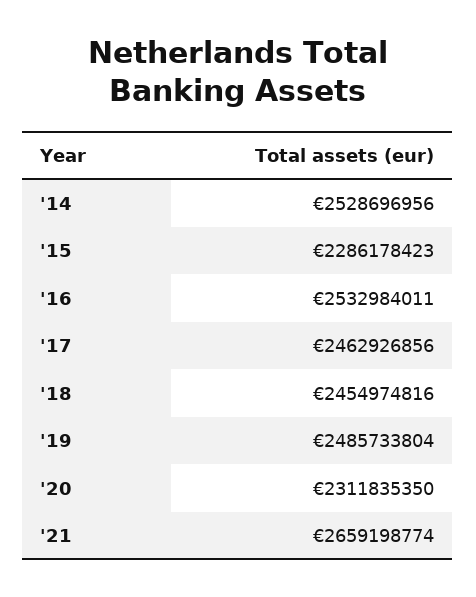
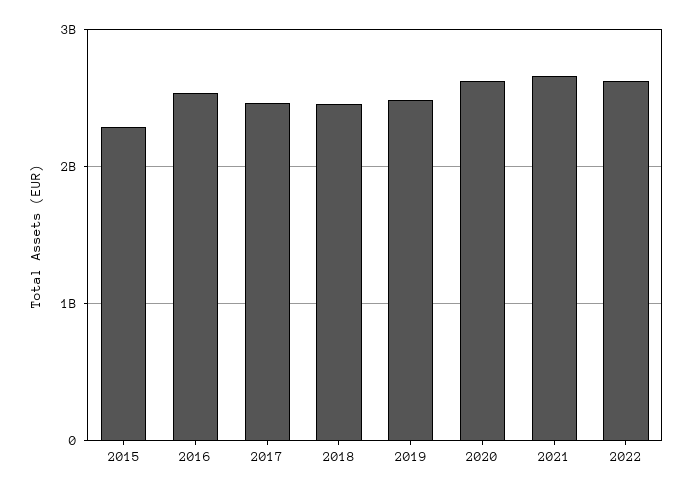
'14: 2528696956 -> none
'20: 2311835350 -> 2600000000
2022: none -> 2600000000

